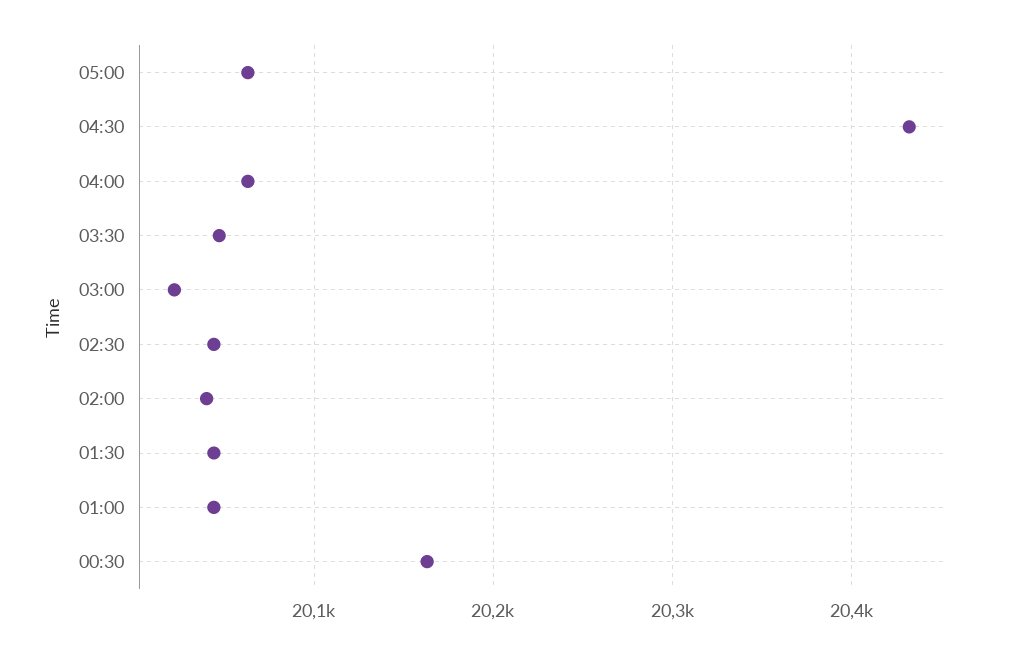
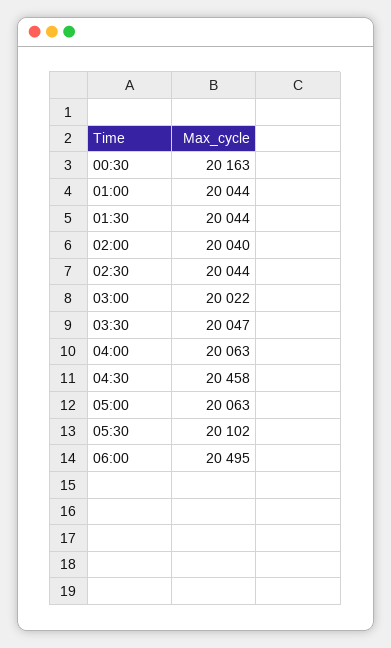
04:30: 20430 -> 20458
05:30: none -> 20102
06:00: none -> 20495

